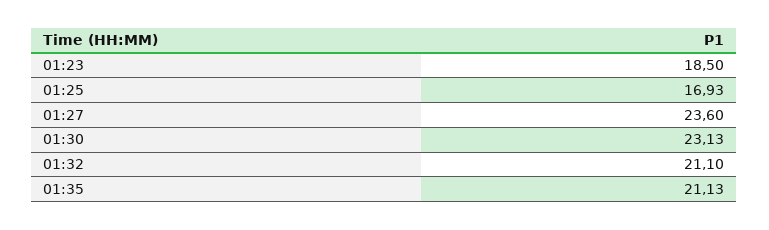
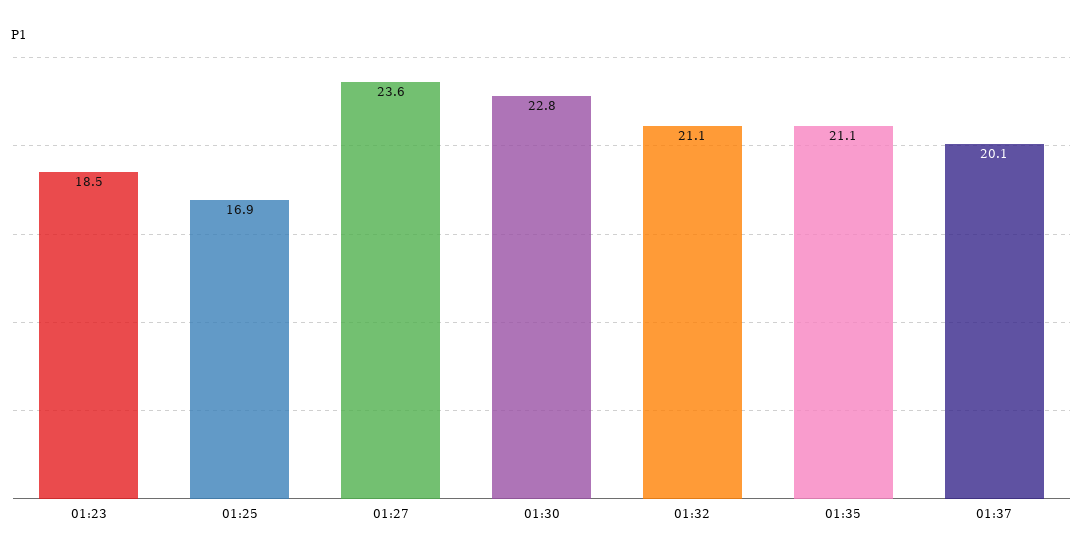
01:30: 23.13 -> 22.8
01:37: none -> 20.1

